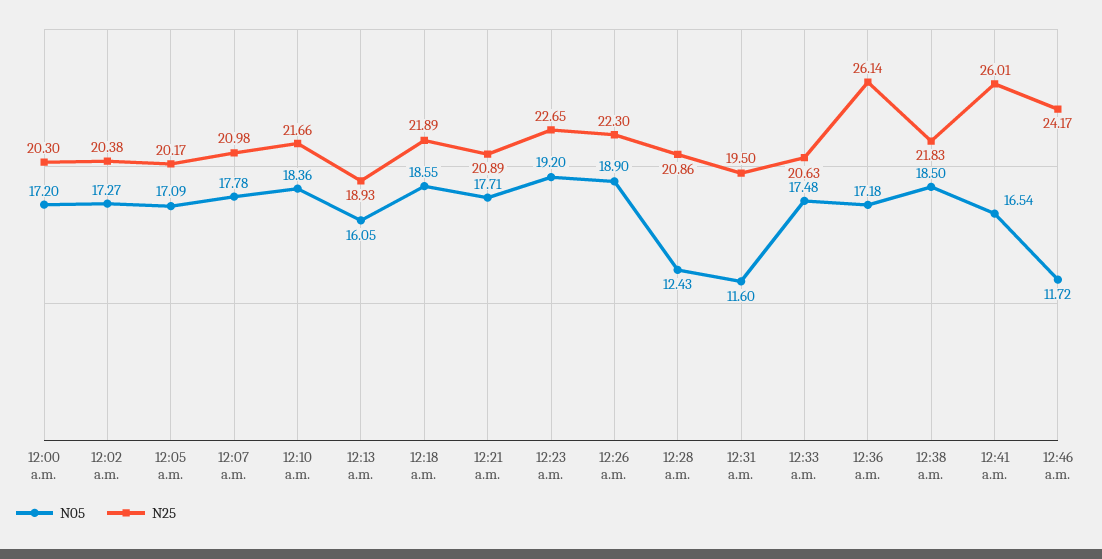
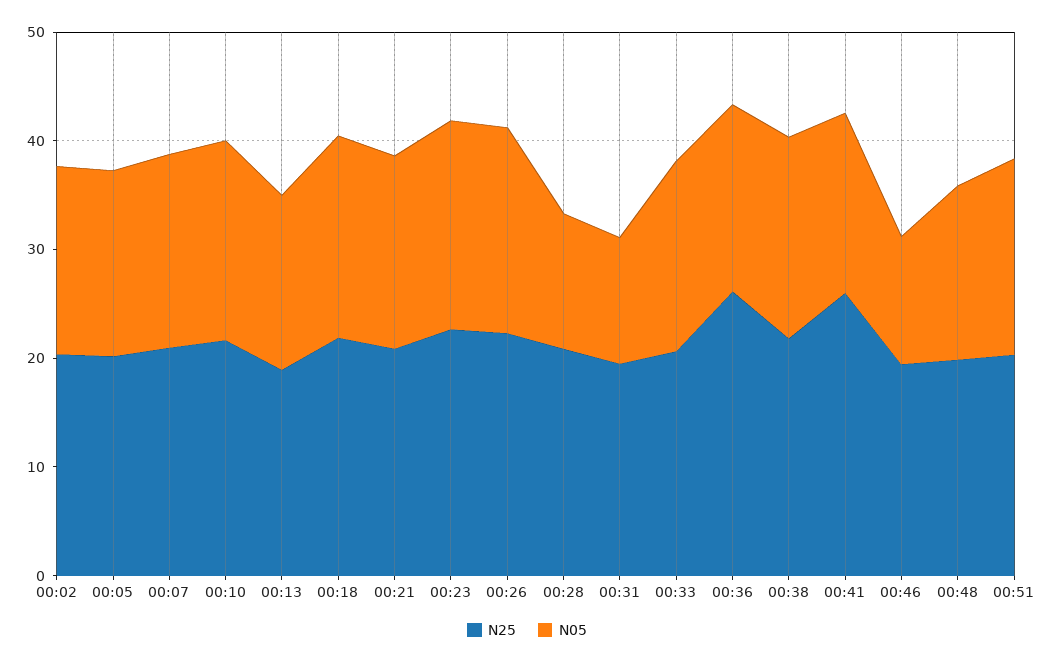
N05, 12:00 a.m.: 17.2 -> none
N25, 12:00 a.m.: 20.3 -> none
N25, 12:46 a.m.: 24.17 -> 20
N25, 00:48: none -> 20
N05, 00:48: none -> 16
N25, 00:51: none -> 20
N05, 00:51: none -> 18

